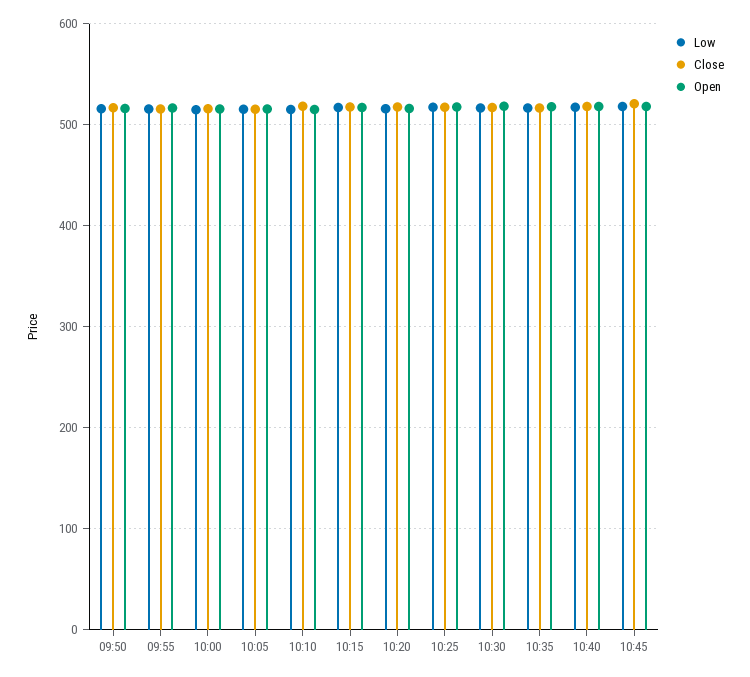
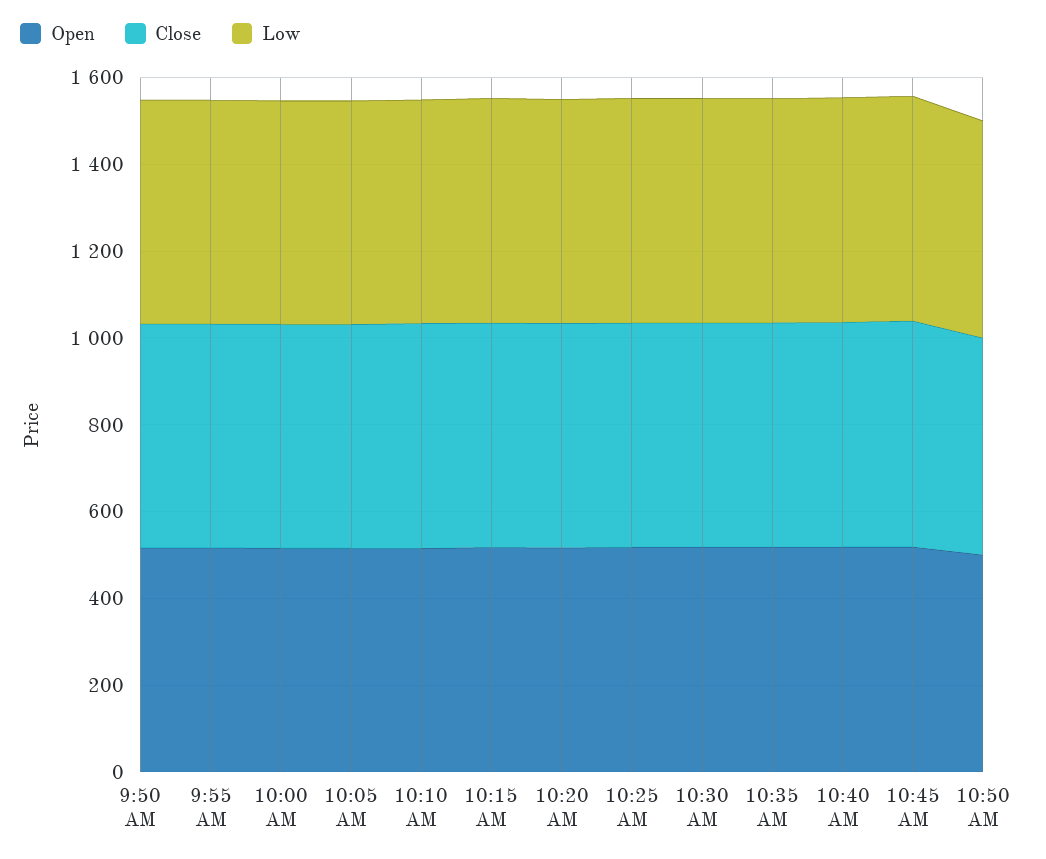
Open, 10:50 AM: none -> 500
Close, 10:50 AM: none -> 500
Low, 10:50 AM: none -> 500

